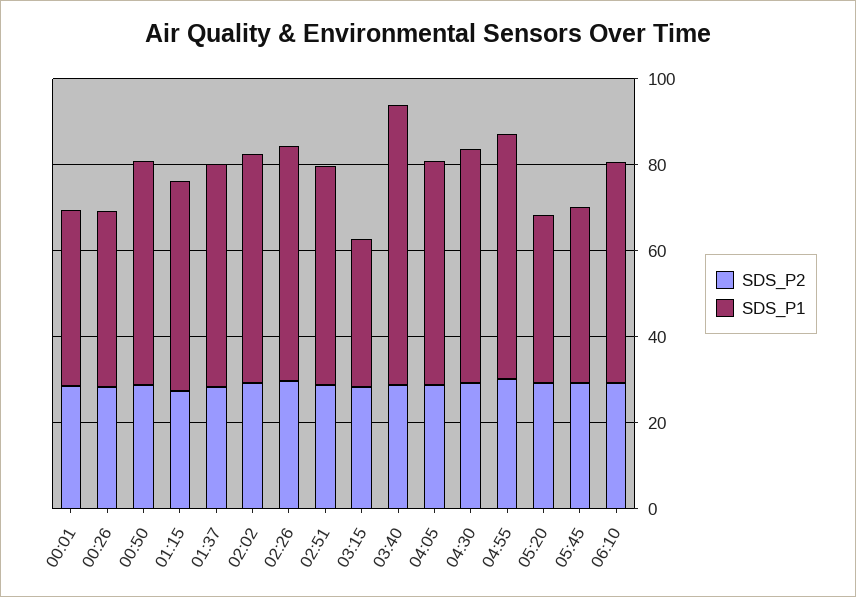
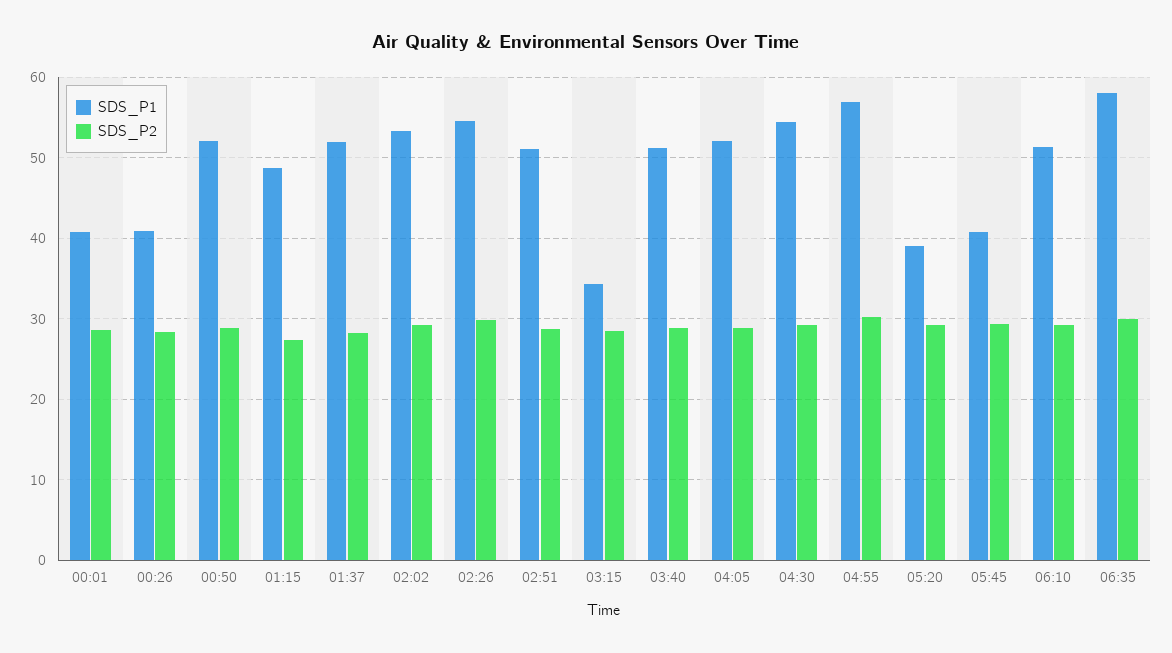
SDS_P1, 03:40: 65 -> 51
SDS_P1, 06:35: none -> 58
SDS_P2, 06:35: none -> 30

